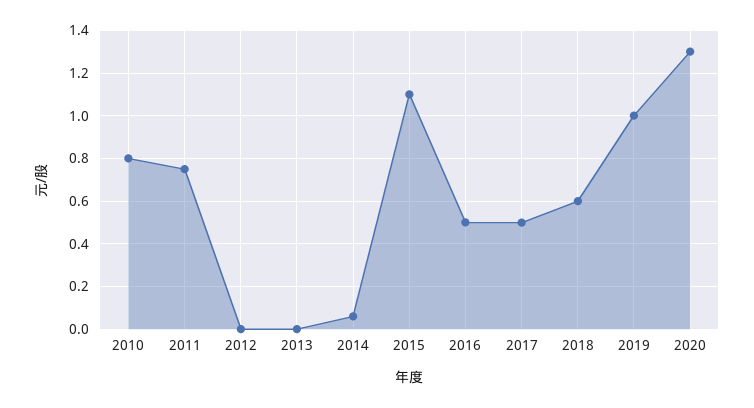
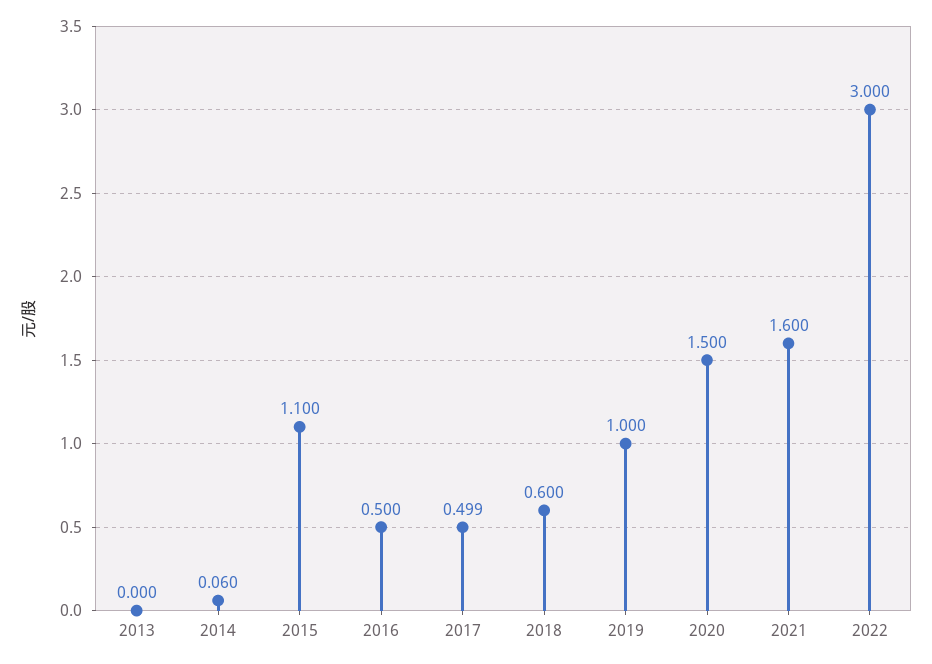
2010: 0.8 -> none
2011: 0.75 -> none
2012: 0 -> none
2020: 1.3 -> 1.5
2021: none -> 1.6
2022: none -> 3

